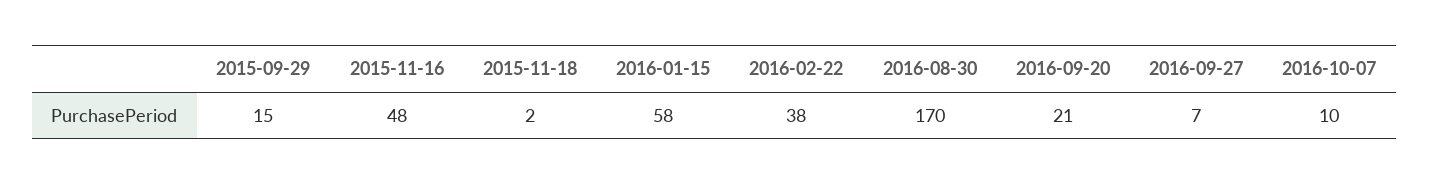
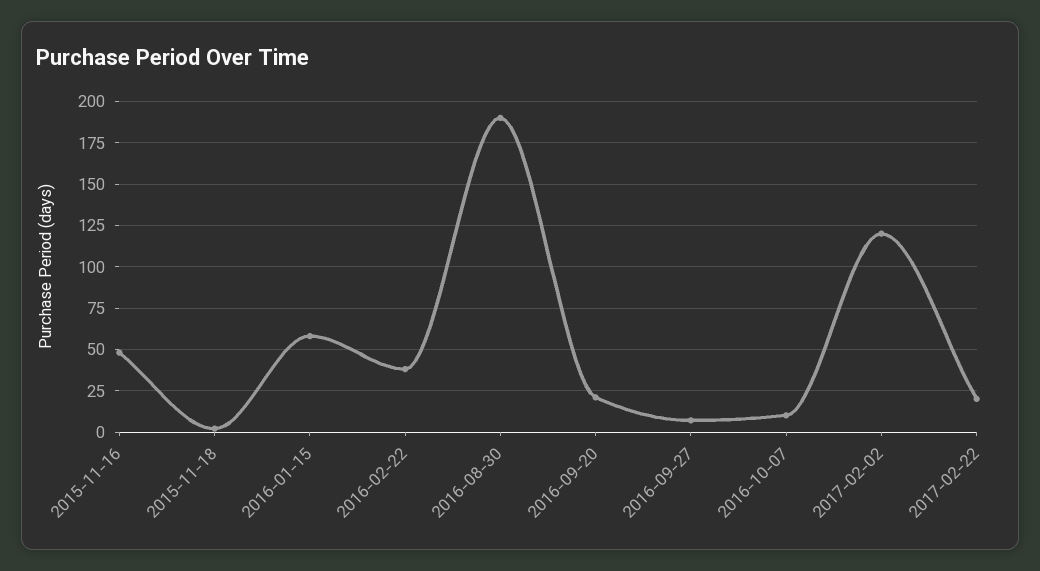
2015-09-29: 15 -> none
2016-08-30: 170 -> 190
2017-02-02: none -> 120
2017-02-22: none -> 20

